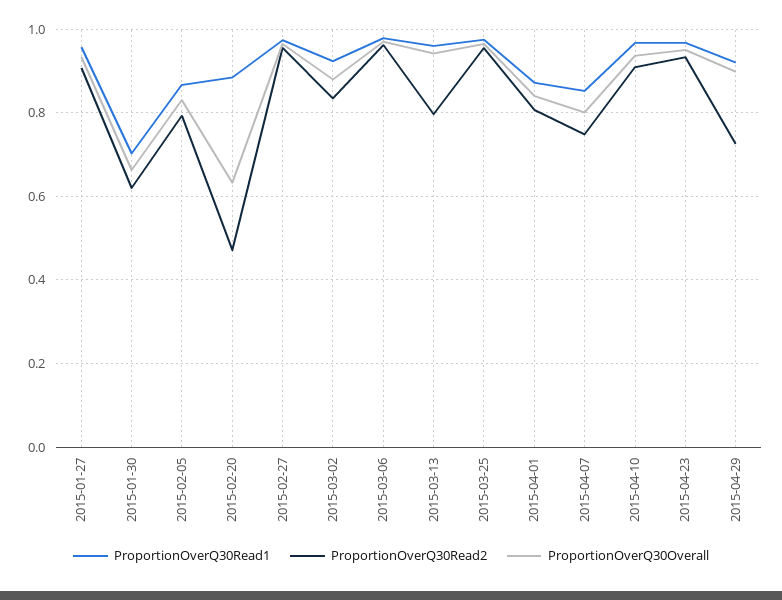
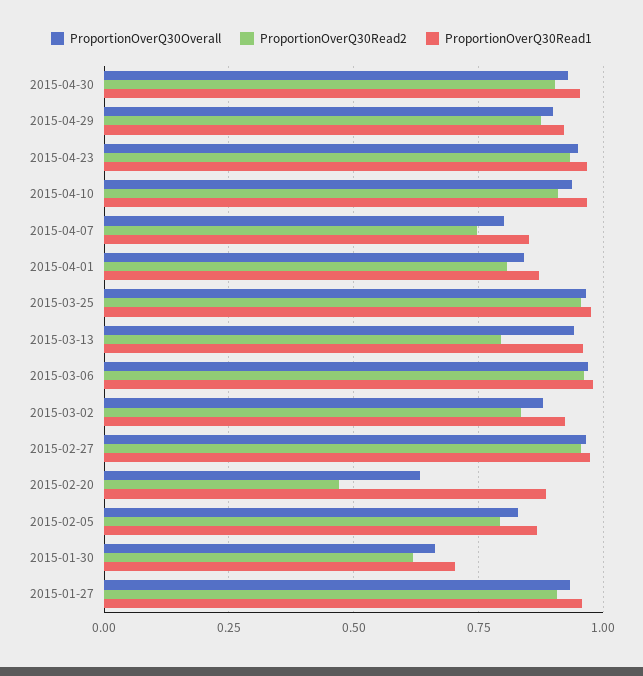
ProportionOverQ30Read2, 2015-04-29: 0.72 -> 0.875
ProportionOverQ30Overall, 2015-04-30: none -> 0.925
ProportionOverQ30Read2, 2015-04-30: none -> 0.9
ProportionOverQ30Read1, 2015-04-30: none -> 0.95

